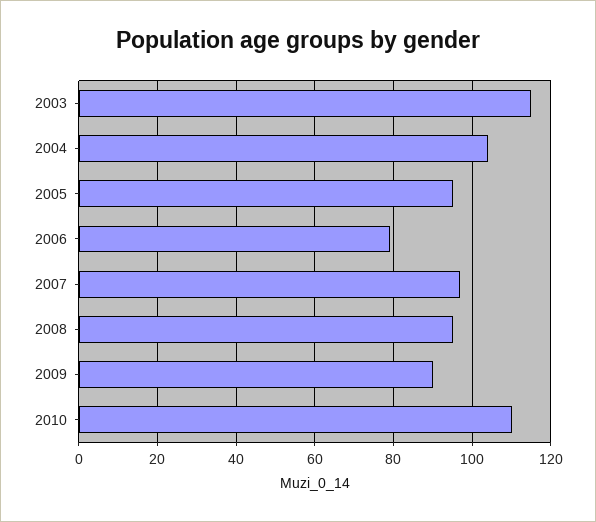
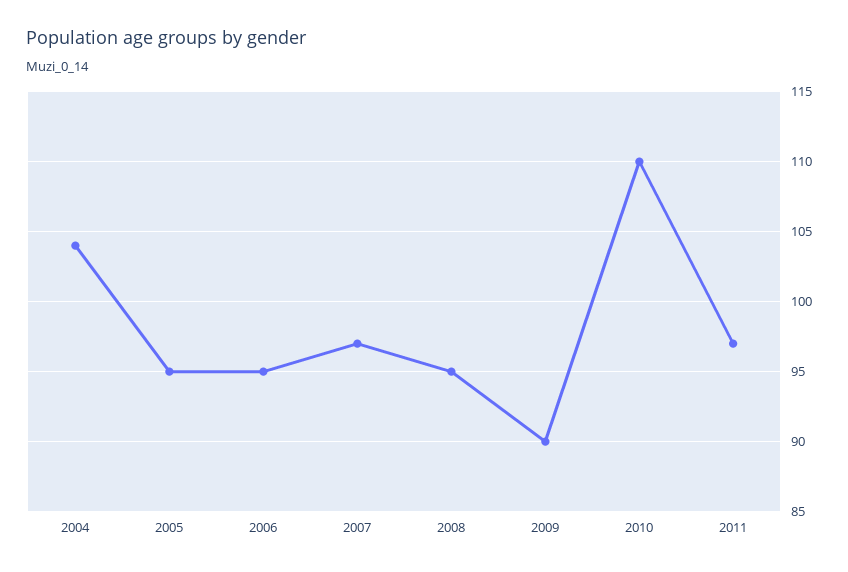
2003: 115 -> none
2006: 80 -> 95
2011: none -> 97

